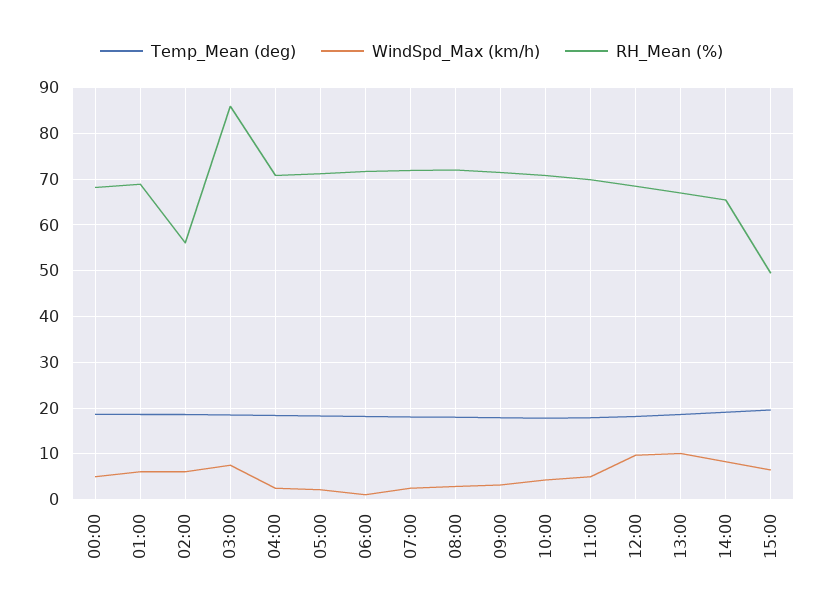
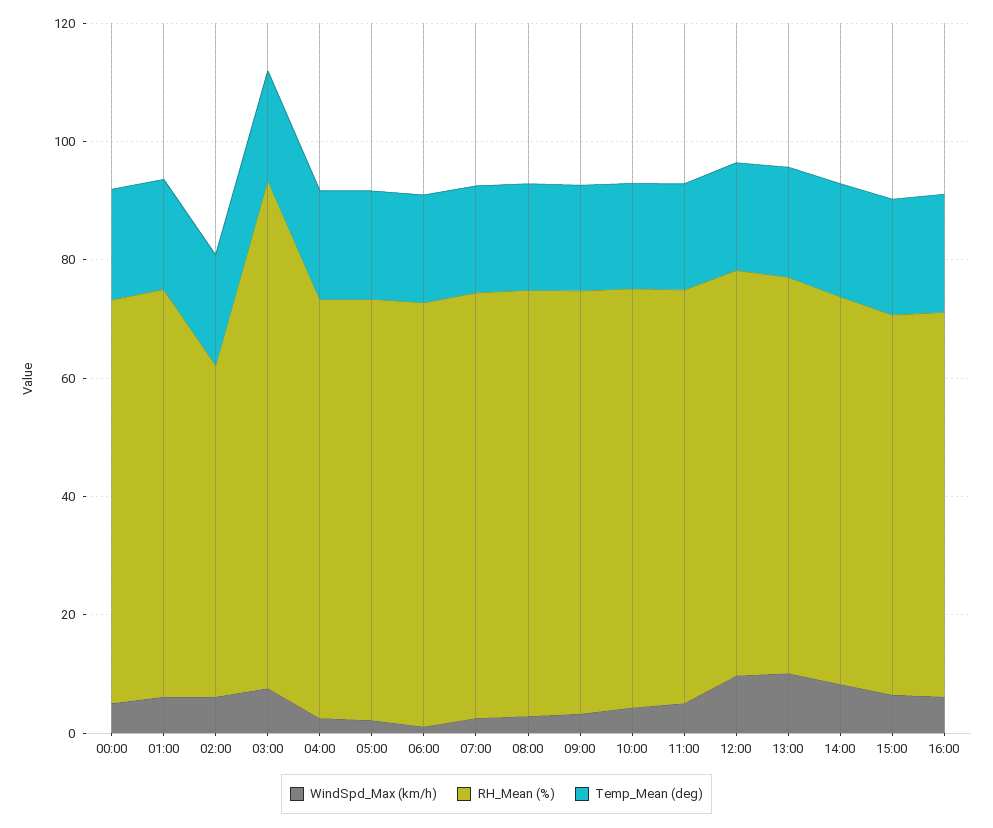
RH_Mean (%), 15:00: 50 -> 65
WindSpd_Max (km/h), 16:00: none -> 5
RH_Mean (%), 16:00: none -> 65
Temp_Mean (deg), 16:00: none -> 20

